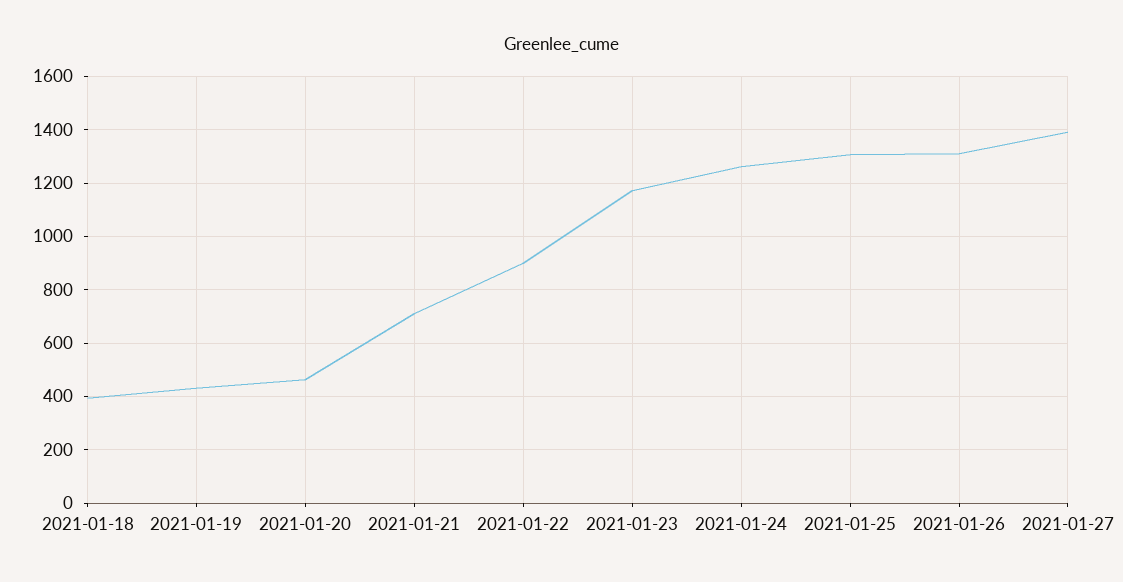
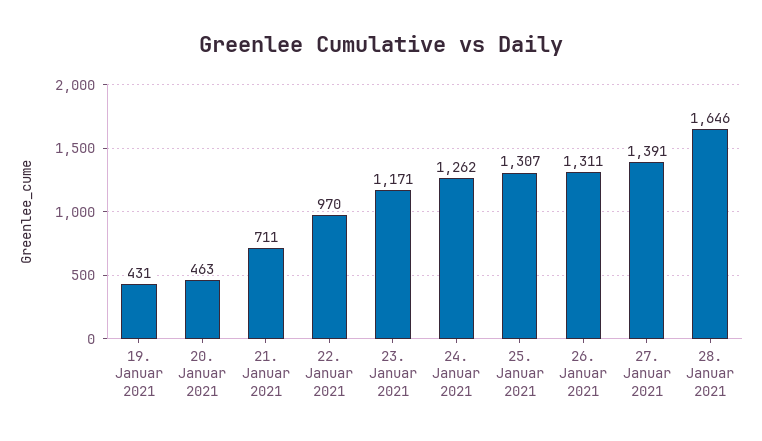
2021-01-18: 400 -> none
2021-01-22: 900 -> 970
28. Januar 2021: none -> 1646

